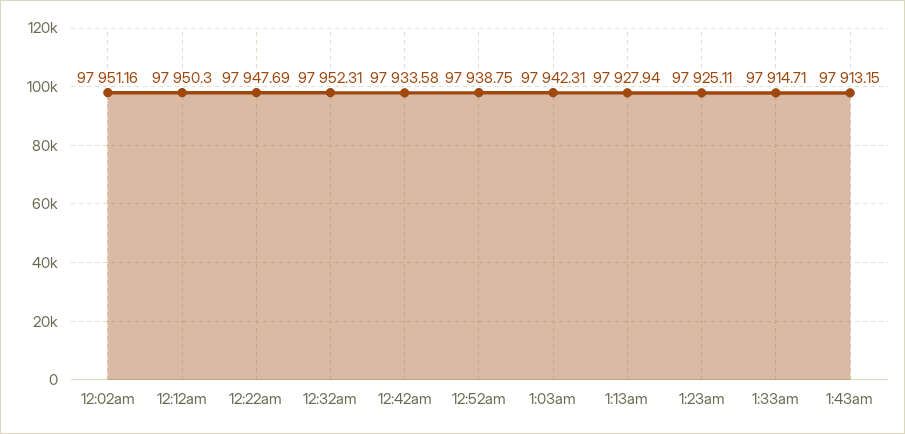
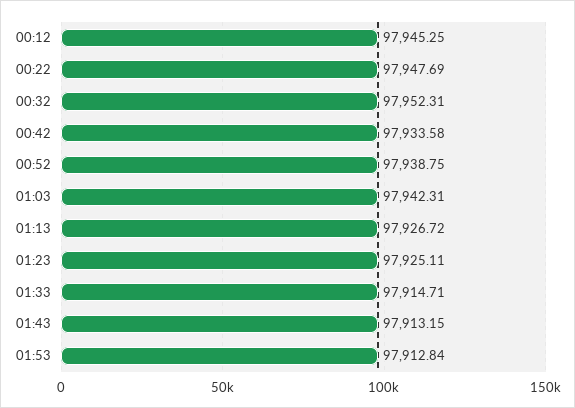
12:02am: 97951.16 -> none
12:12am: 97950.3 -> 97945.25
1:13am: 97927.94 -> 97926.72
01:53: none -> 97912.84

